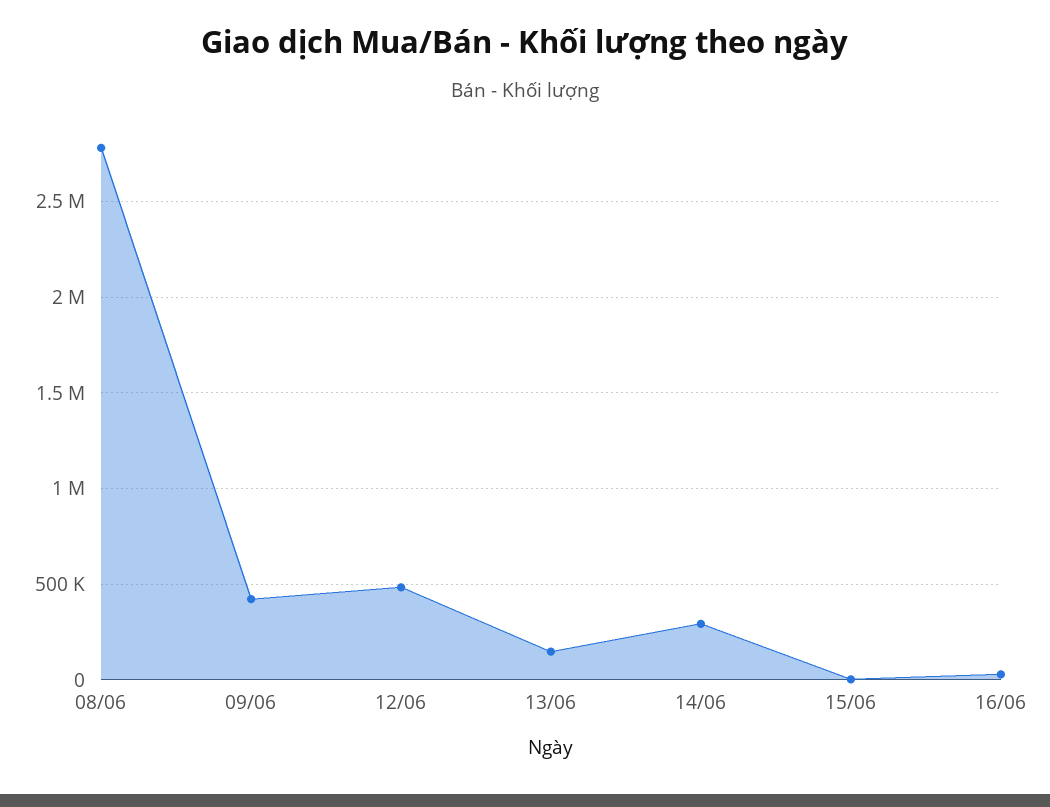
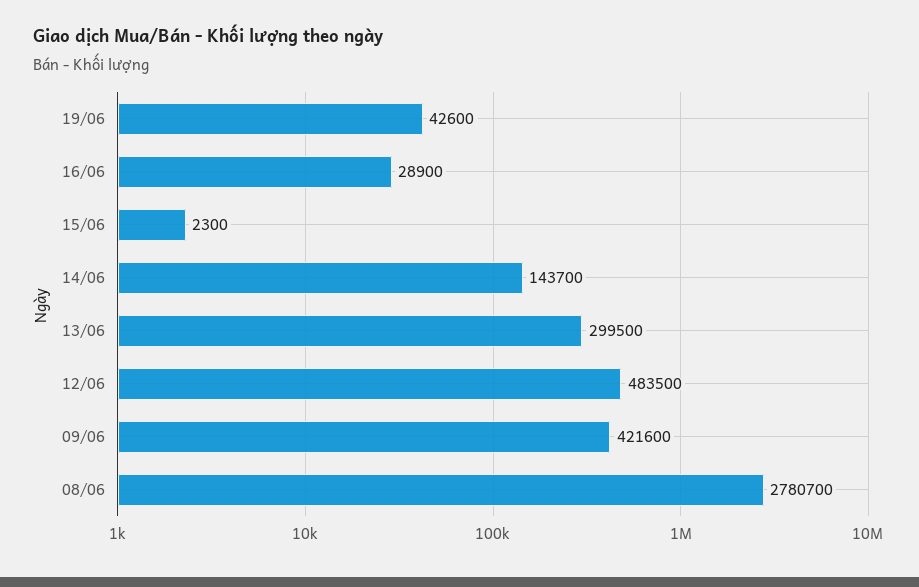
13/06: 150000 -> 299500
14/06: 300000 -> 143700
19/06: none -> 42600

